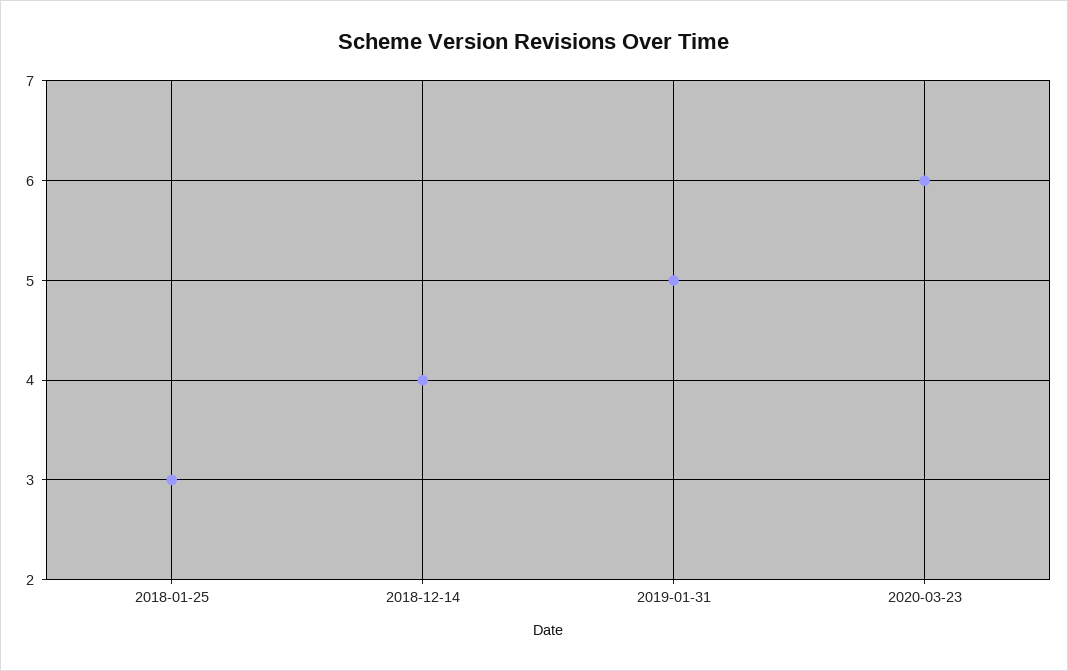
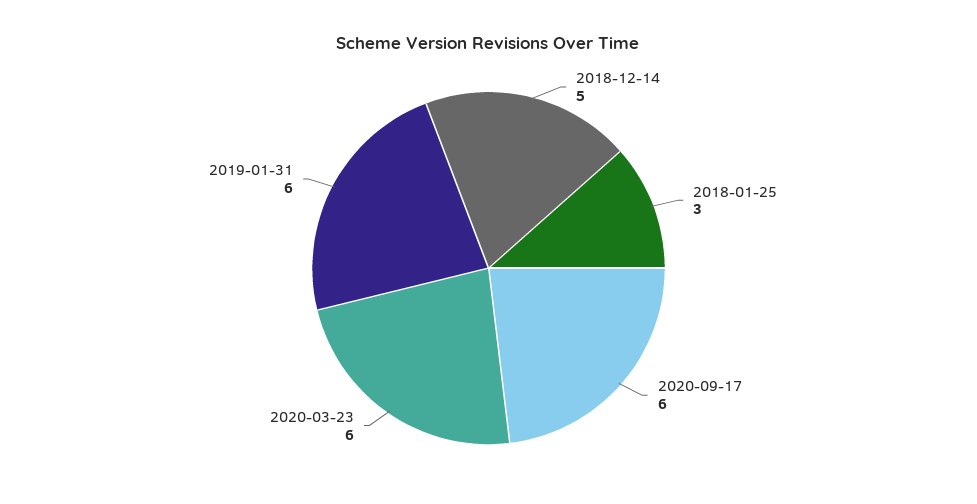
2018-12-14: 4 -> 5
2019-01-31: 5 -> 6
2020-09-17: none -> 6

